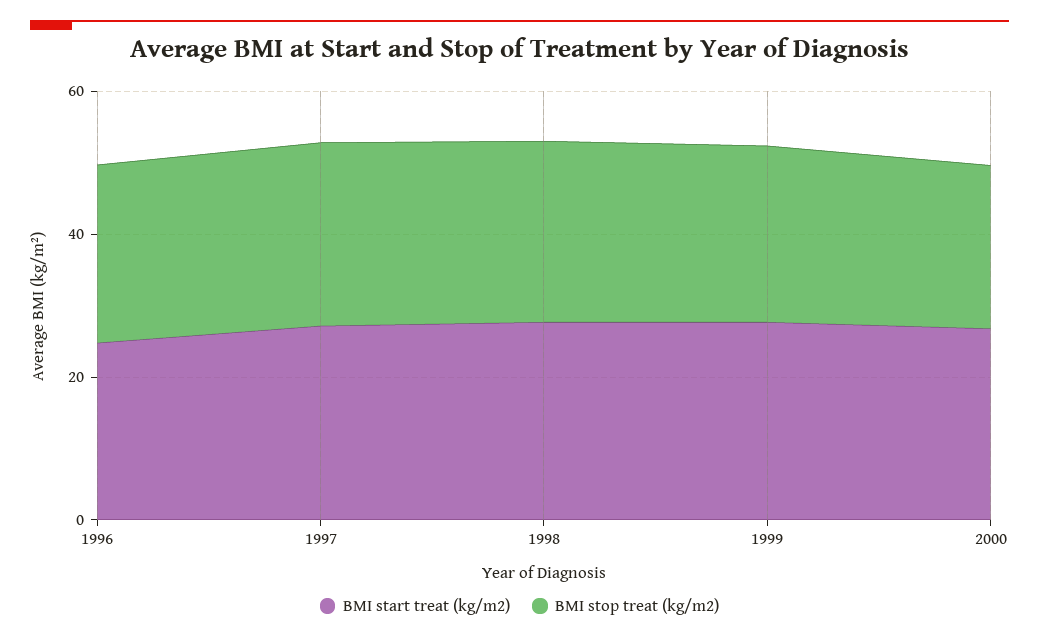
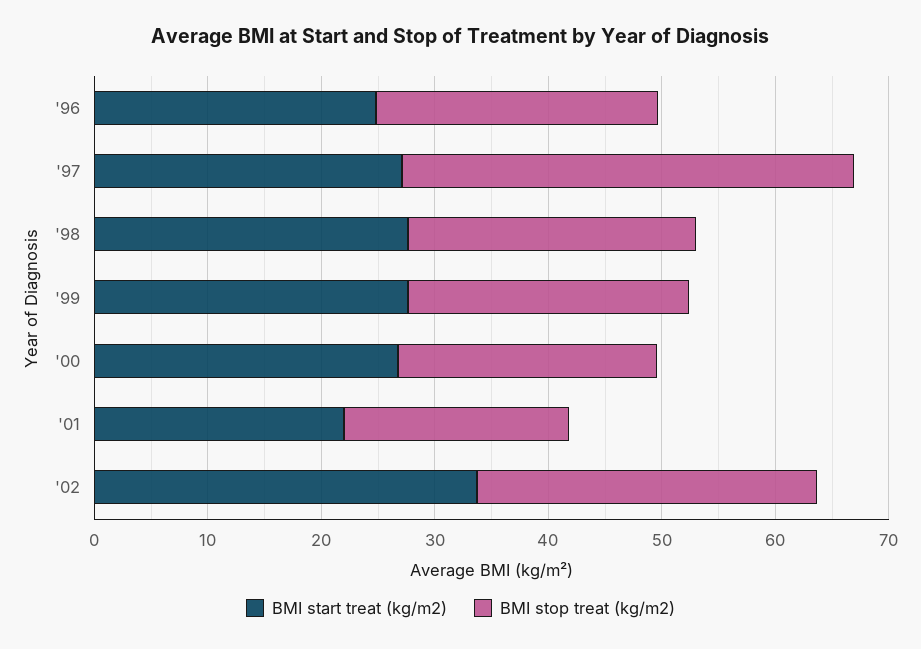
BMI stop treat (kg/m2), 1997: 25 -> 40
BMI start treat (kg/m2), '01: none -> 22
BMI stop treat (kg/m2), '01: none -> 20
BMI start treat (kg/m2), '02: none -> 34
BMI stop treat (kg/m2), '02: none -> 30

